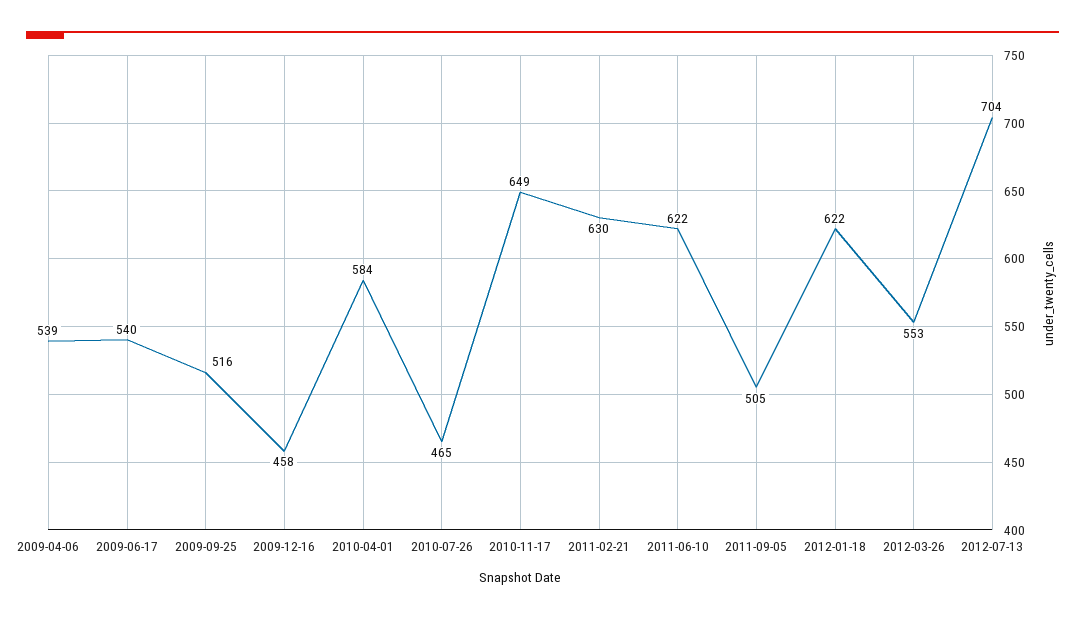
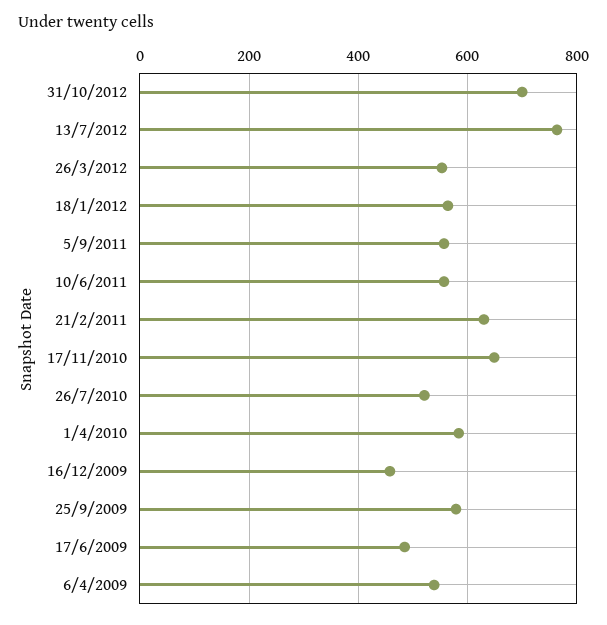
2009-06-17: 540 -> 480
2009-09-25: 516 -> 580
2010-07-26: 465 -> 520
2011-06-10: 622 -> 560
2011-09-05: 505 -> 560
2012-01-18: 622 -> 560
2012-07-13: 704 -> 760
31/10/2012: none -> 700

